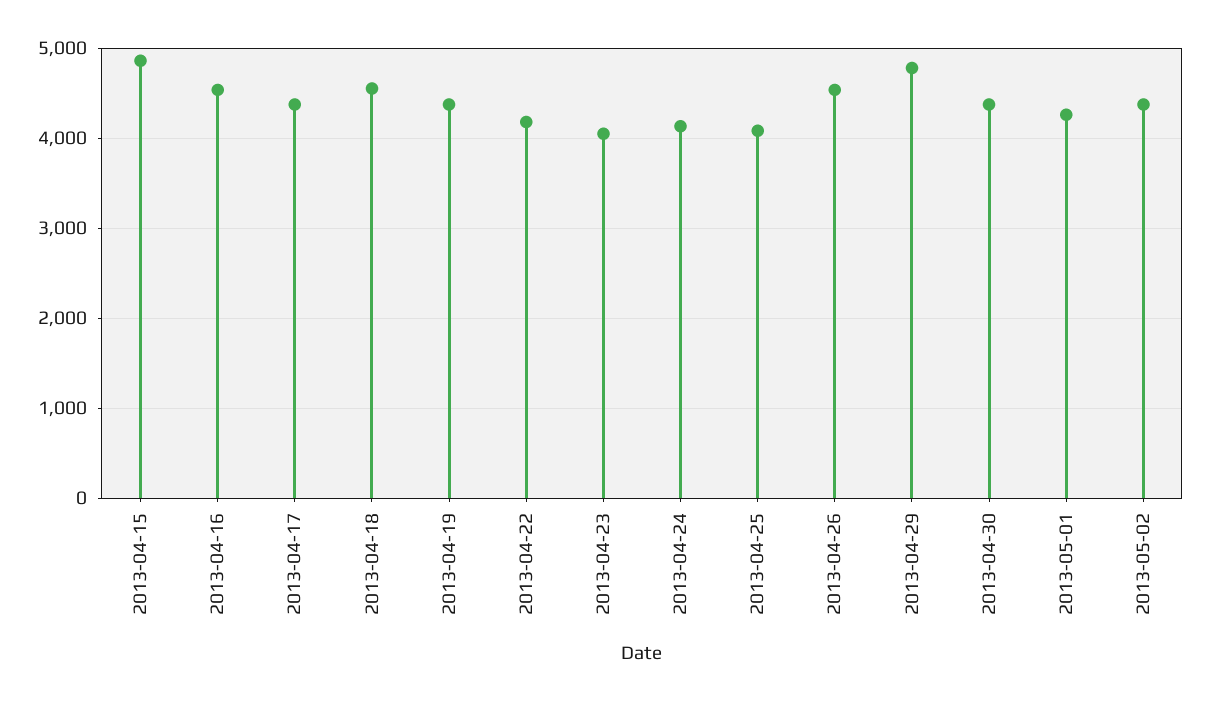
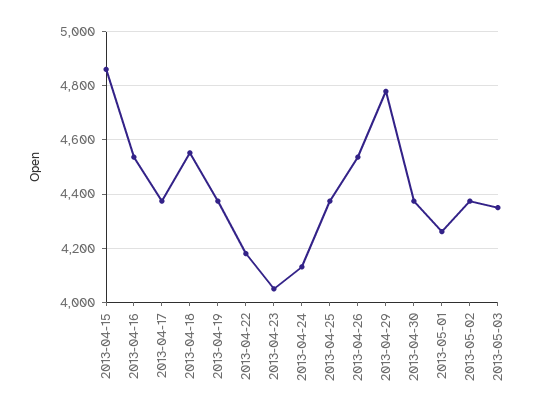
2013-04-25: 4100 -> 4375
2013-05-03: none -> 4350

